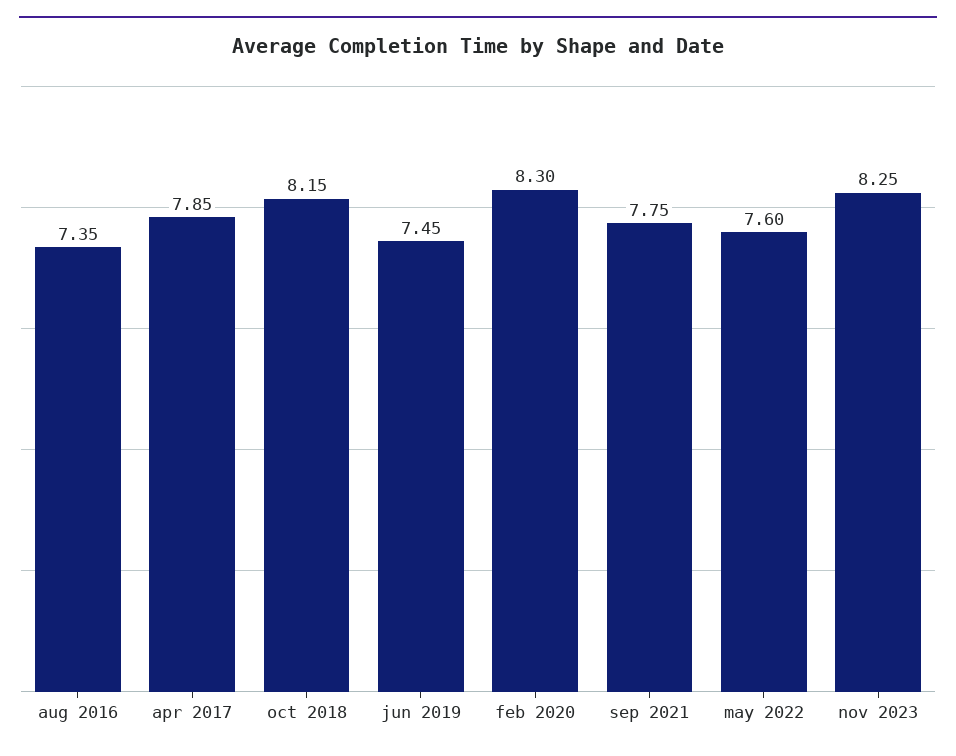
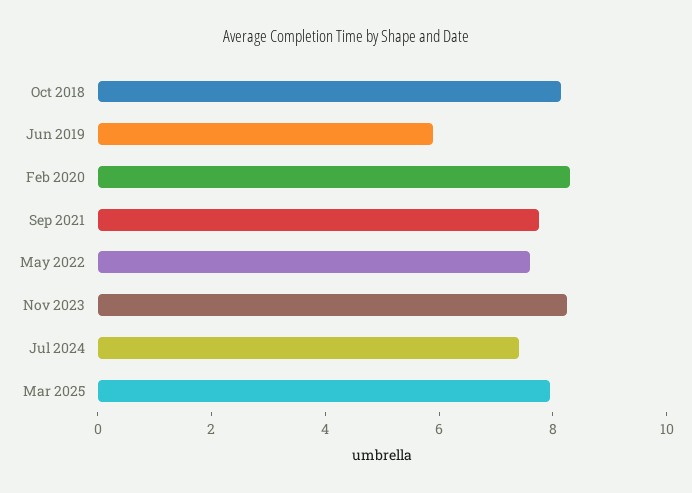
aug 2016: 7.35 -> none
apr 2017: 7.85 -> none
jun 2019: 7.45 -> 6
Jul 2024: none -> 7.5
Mar 2025: none -> 8

